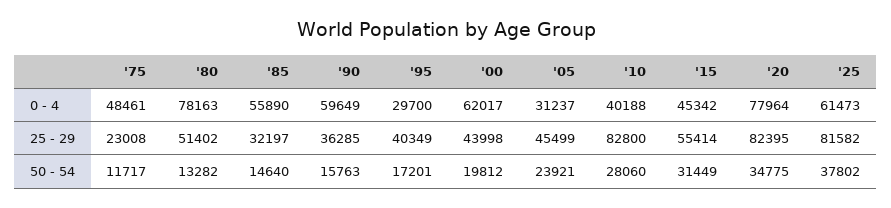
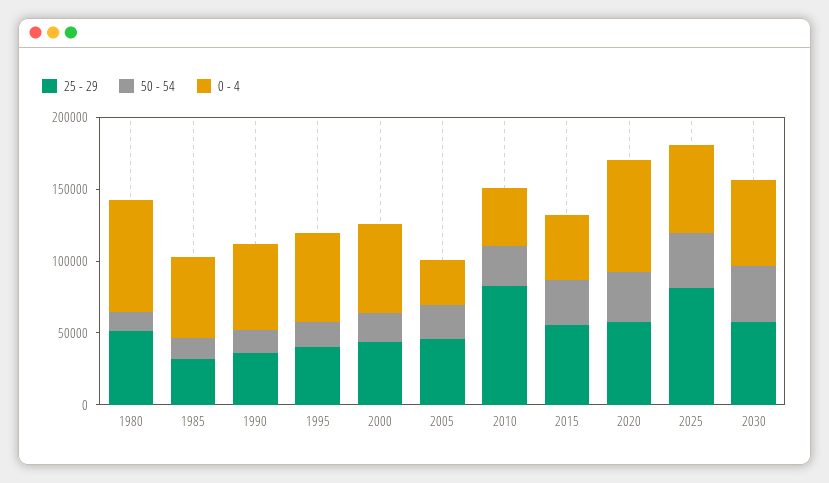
0 - 4, '75: 48461 -> none
0 - 4, '95: 29700 -> 60000
25 - 29, '75: 23008 -> none
25 - 29, '20: 82395 -> 60000
50 - 54, '75: 11717 -> none
25 - 29, 2030: none -> 60000
50 - 54, 2030: none -> 40000
0 - 4, 2030: none -> 60000

